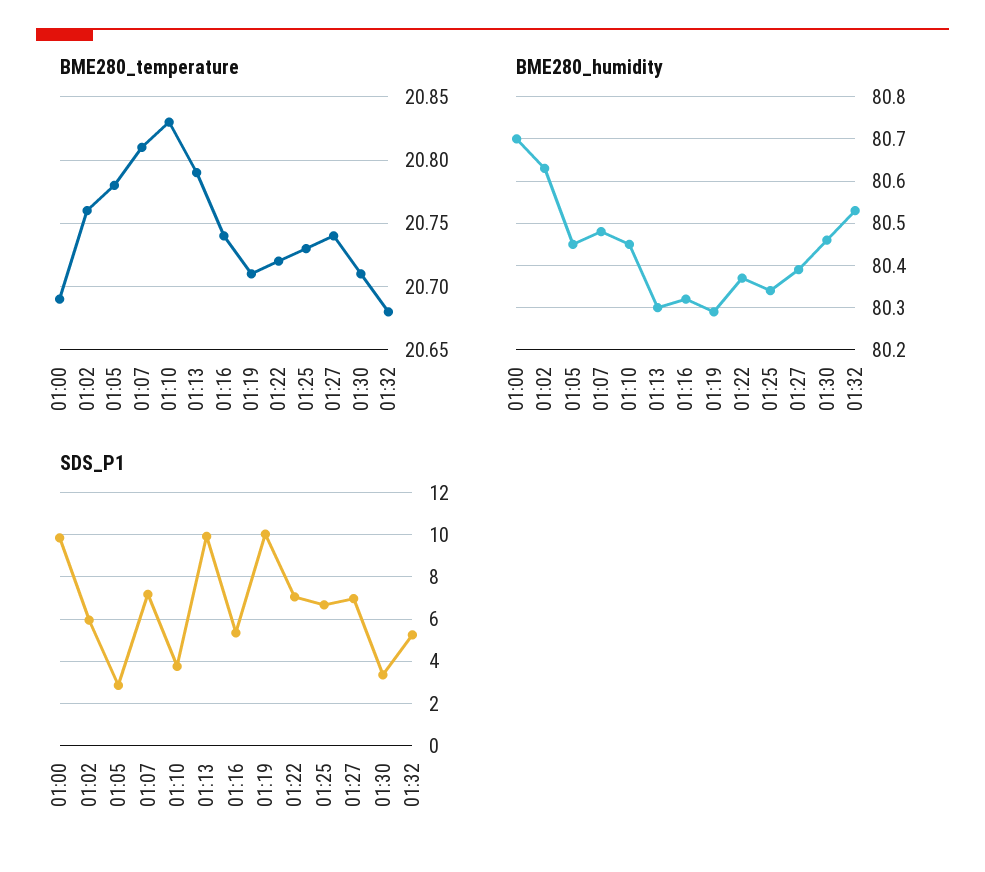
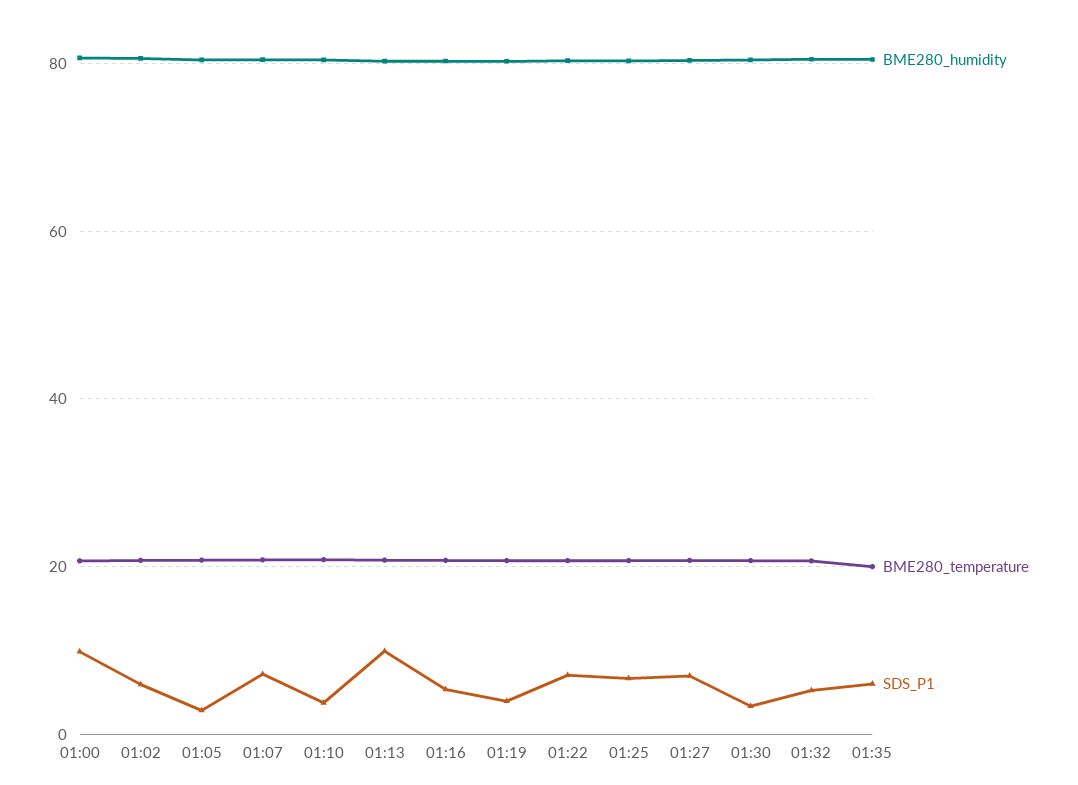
SDS_P1, 01:19: 10 -> 4
BME280_humidity, 01:35: none -> 80
BME280_temperature, 01:35: none -> 20
SDS_P1, 01:35: none -> 6

